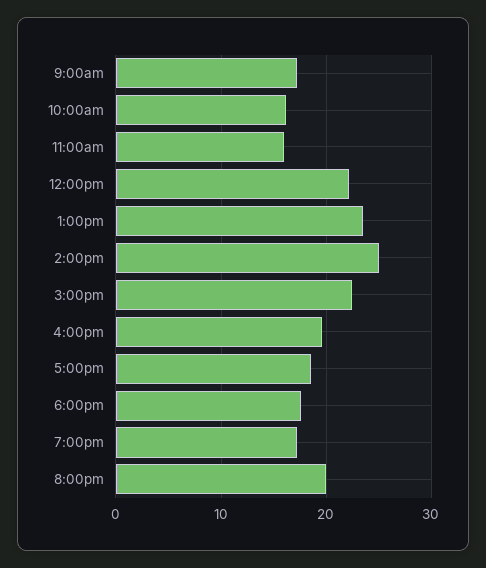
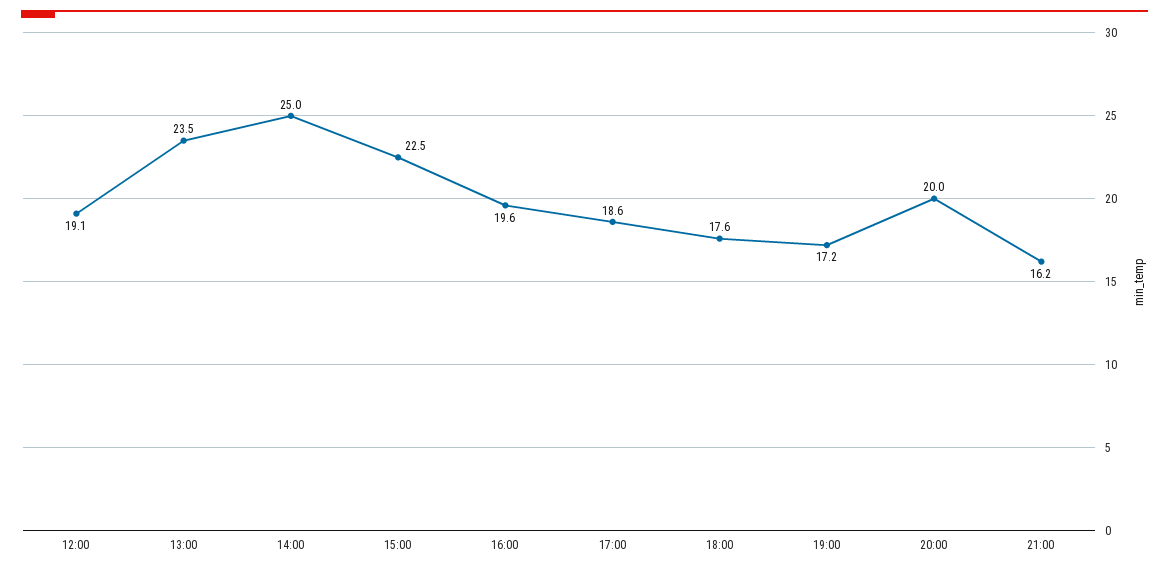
9:00am: 17 -> none
10:00am: 16 -> none
11:00am: 16 -> none
12:00pm: 22 -> 19.1
21:00: none -> 16.2

